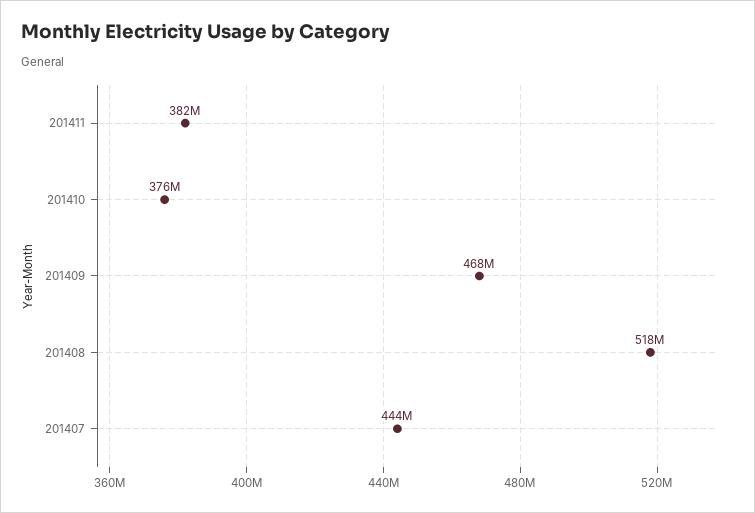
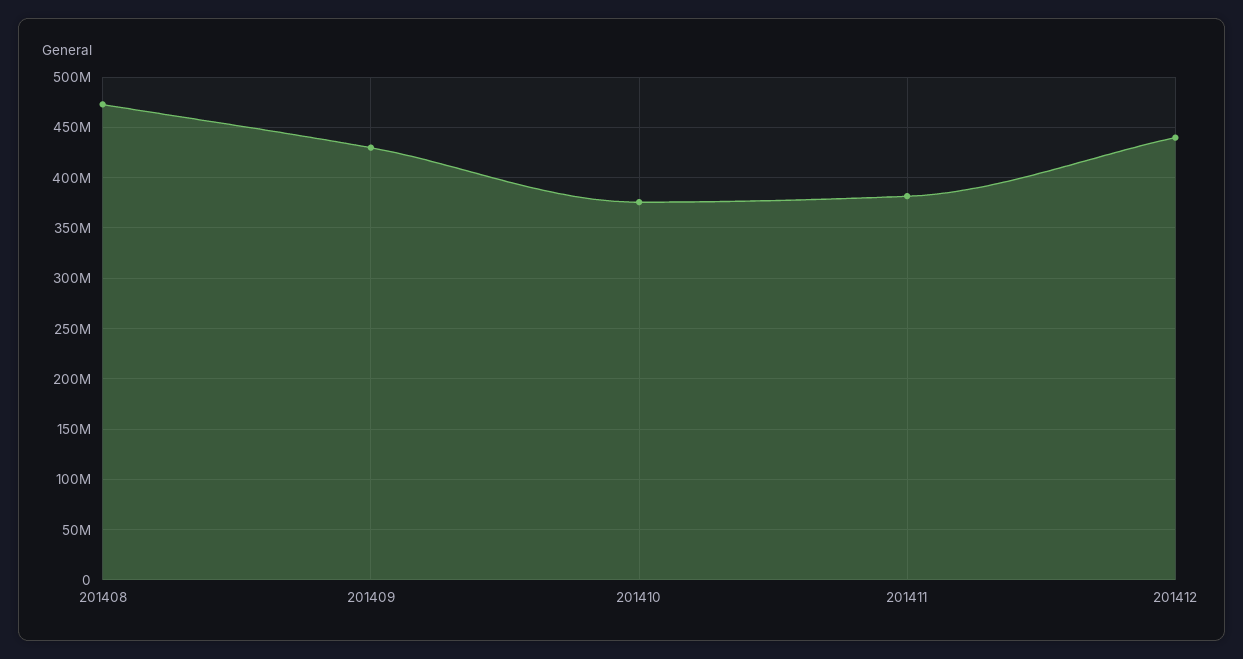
201409: 468000000 -> 430000000
201408: 518000000 -> 470000000
201407: 444000000 -> none
201412: none -> 440000000

